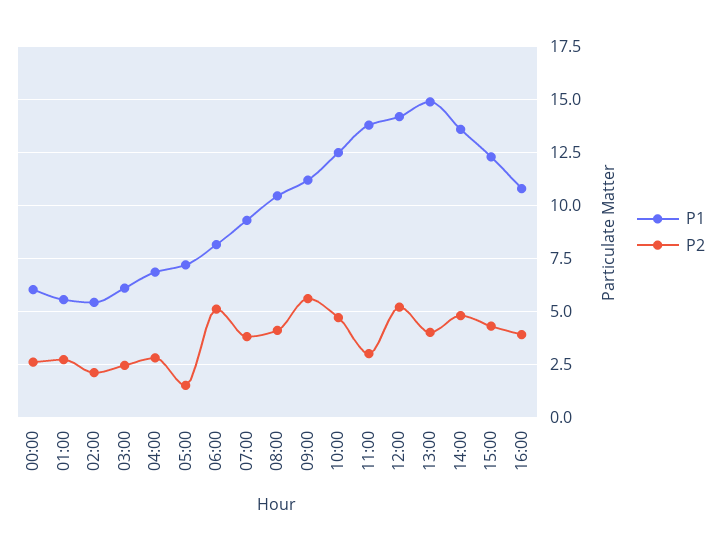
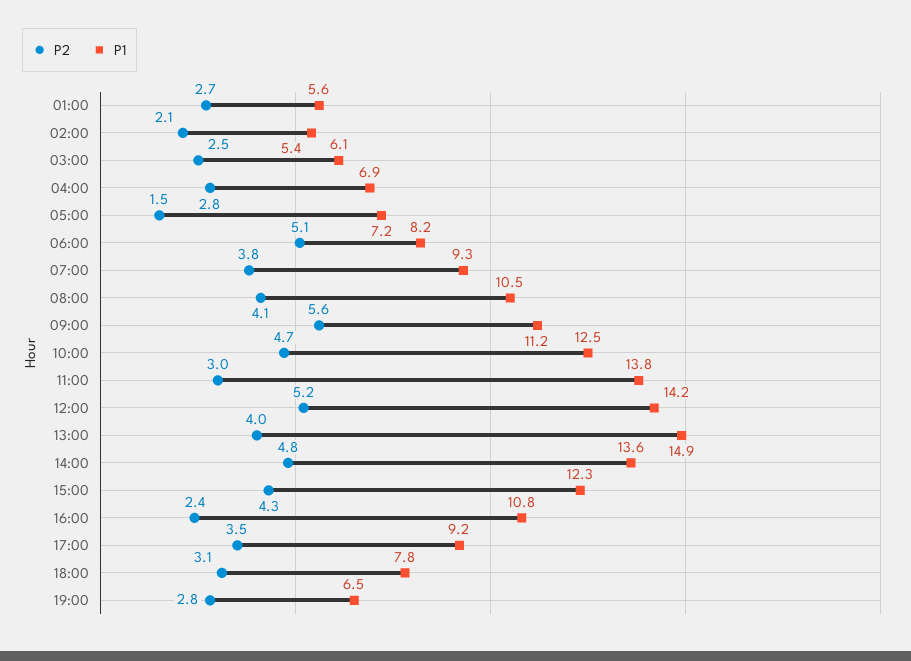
P1, 00:00: 6 -> none
P2, 00:00: 2.5 -> none
P2, 16:00: 4 -> 2.4
P2, 17:00: none -> 3.5
P1, 17:00: none -> 9.2
P2, 18:00: none -> 3.1
P1, 18:00: none -> 7.8
P2, 19:00: none -> 2.8
P1, 19:00: none -> 6.5

